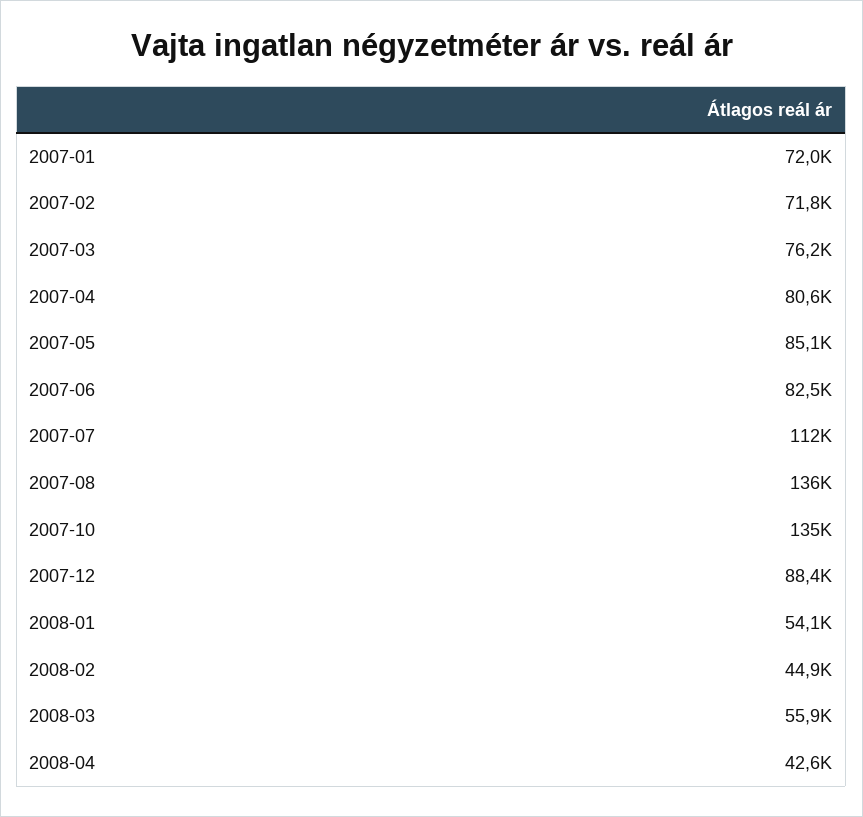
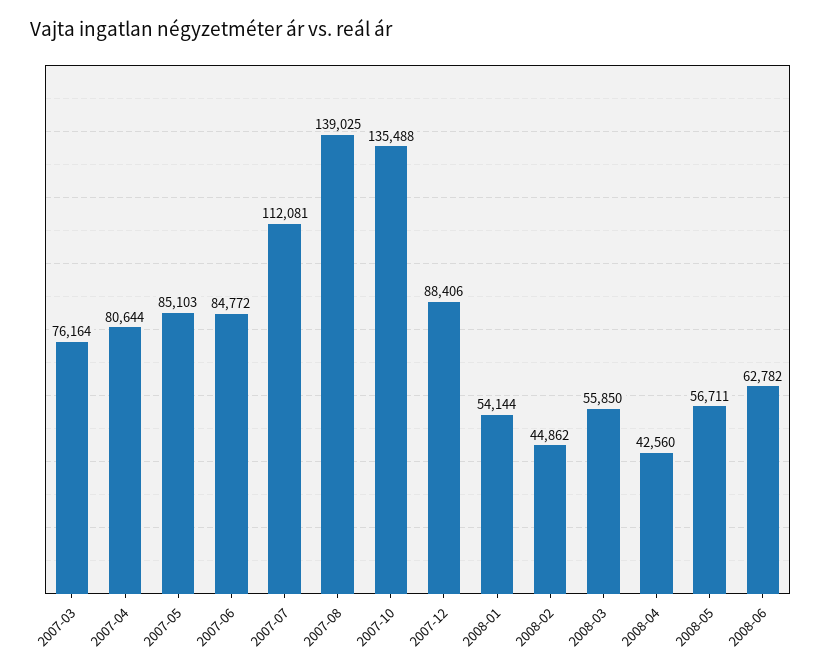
2007-01: 72000 -> none
2007-02: 71800 -> none
2007-06: 82500 -> 84772
2007-08: 136000 -> 139025
2008-05: none -> 56711
2008-06: none -> 62782

